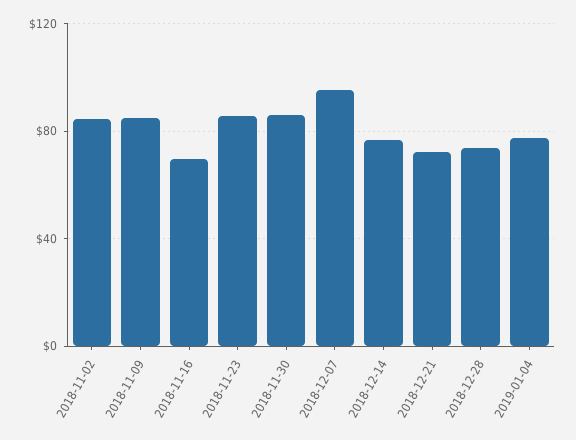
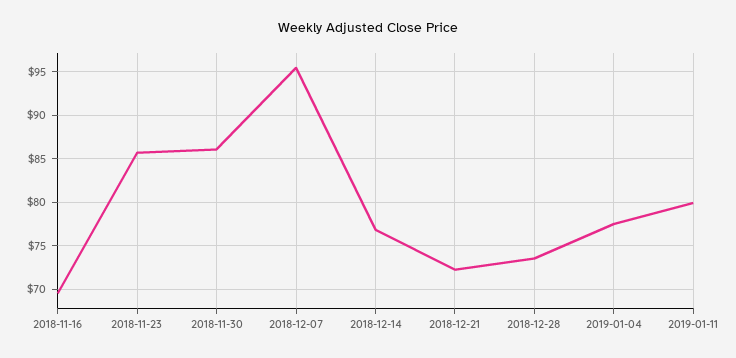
2018-11-02: 85 -> none
2018-11-09: 85 -> none
2019-01-11: none -> 80

